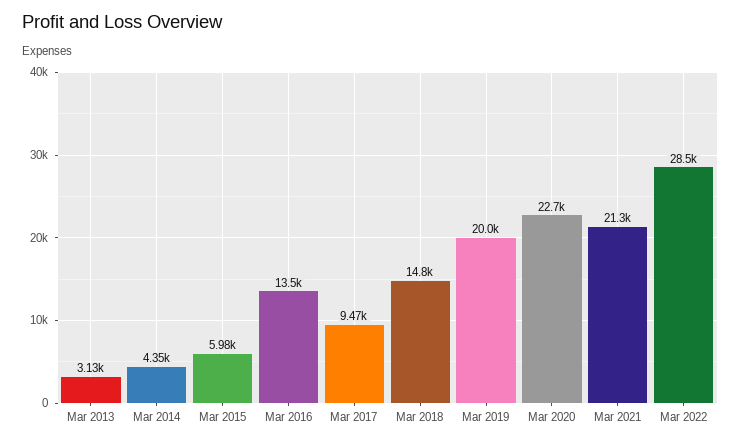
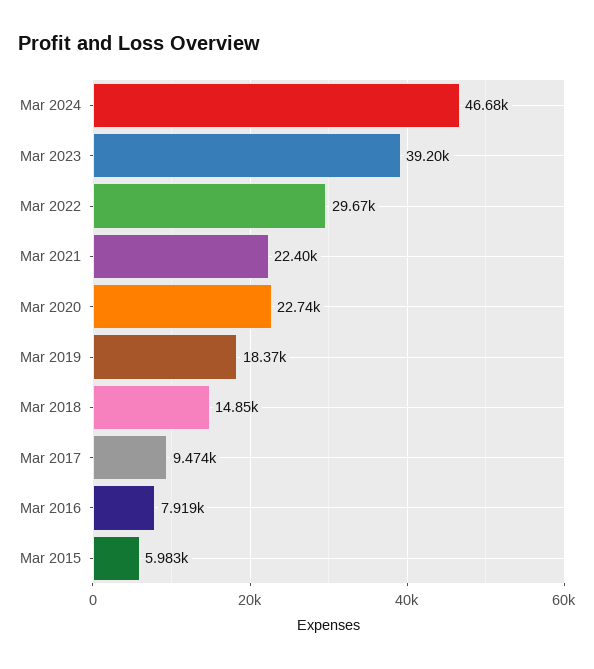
Mar 2013: 3130 -> none
Mar 2014: 4350 -> none
Mar 2016: 13500 -> 7919
Mar 2019: 20000 -> 18370
Mar 2021: 21300 -> 22400
Mar 2022: 28500 -> 29670
Mar 2024: none -> 46680
Mar 2023: none -> 39200

